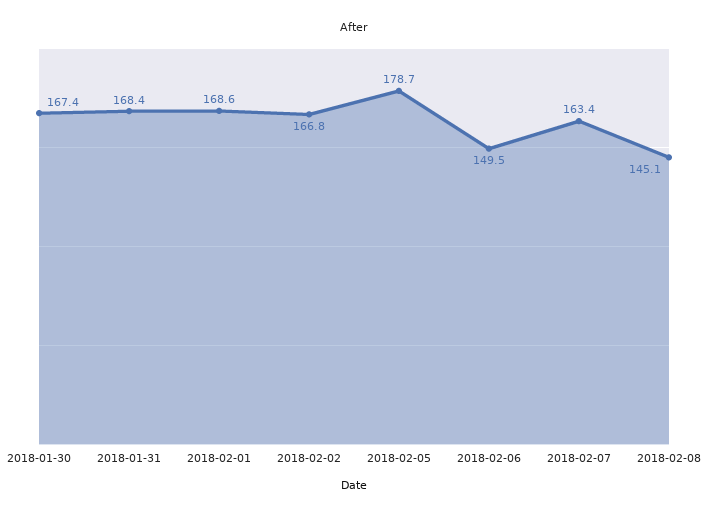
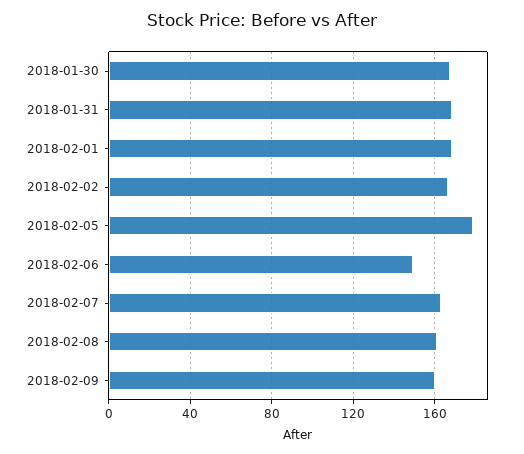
2018-02-08: 145.1 -> 160
2018-02-09: none -> 160

